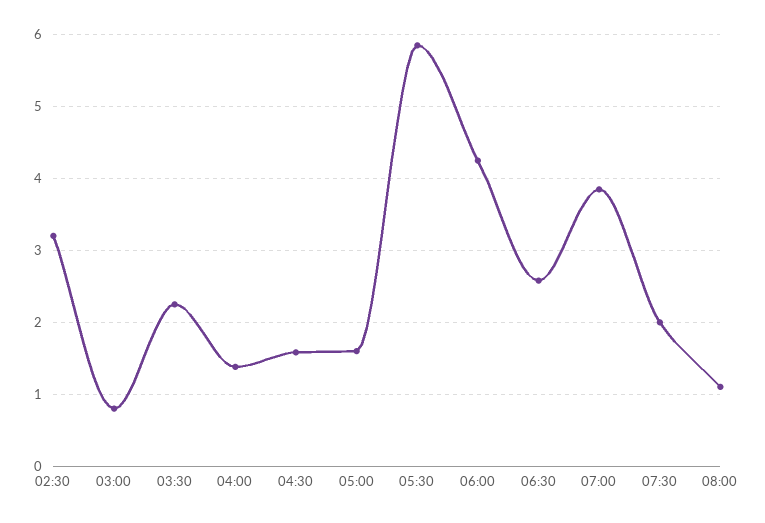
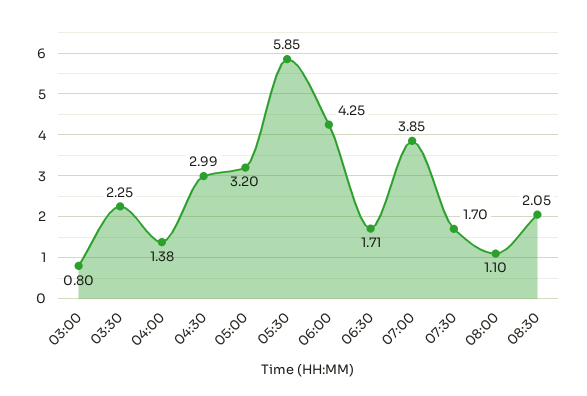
02:30: 3.2 -> none
04:30: 1.6 -> 2.99
05:00: 1.6 -> 3.2
06:30: 2.6 -> 1.71
07:30: 2 -> 1.7
08:30: none -> 2.05

